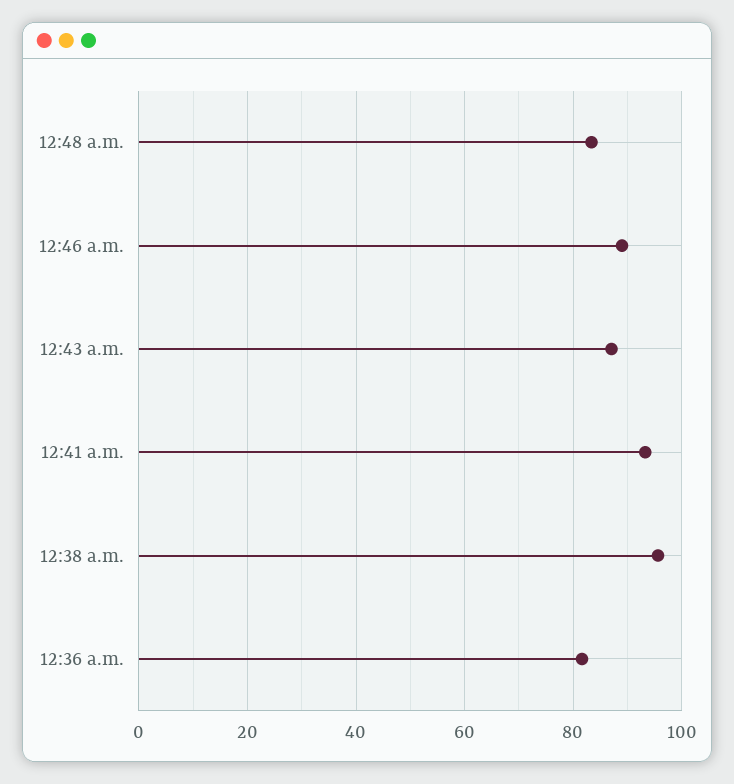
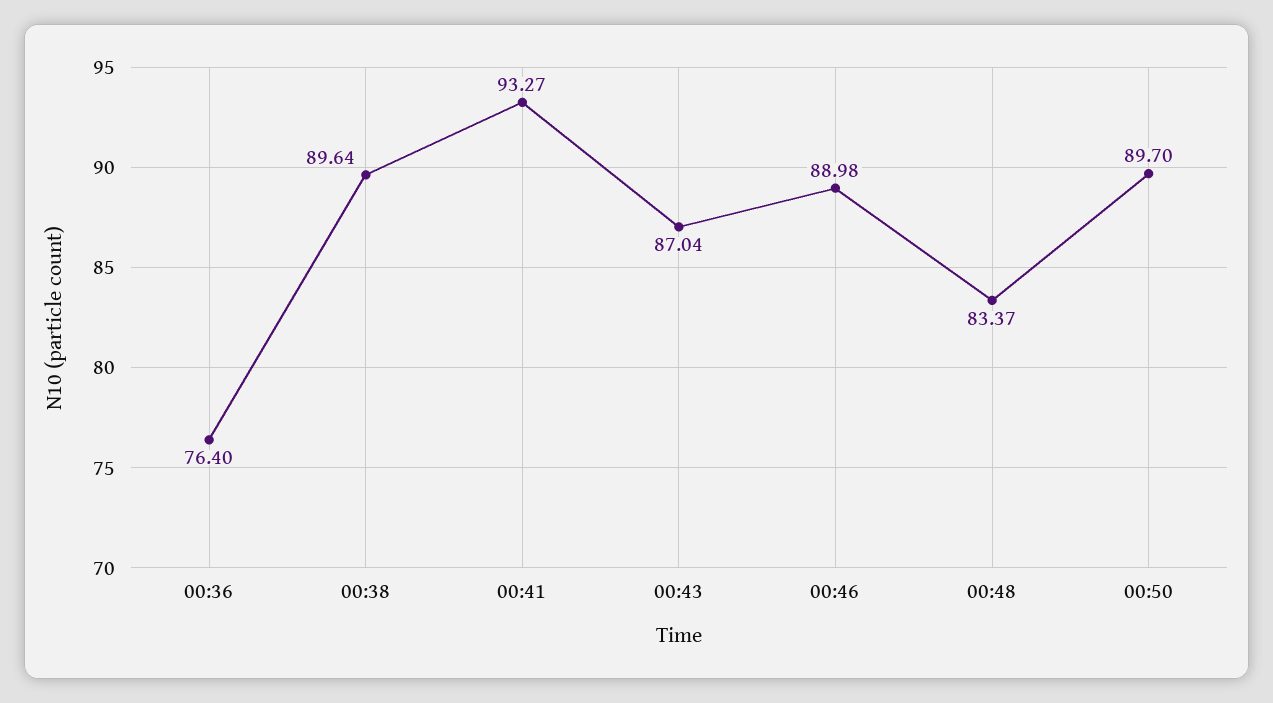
12:38 a.m.: 96 -> 89.64
12:36 a.m.: 82 -> 76.4
00:50: none -> 89.7

